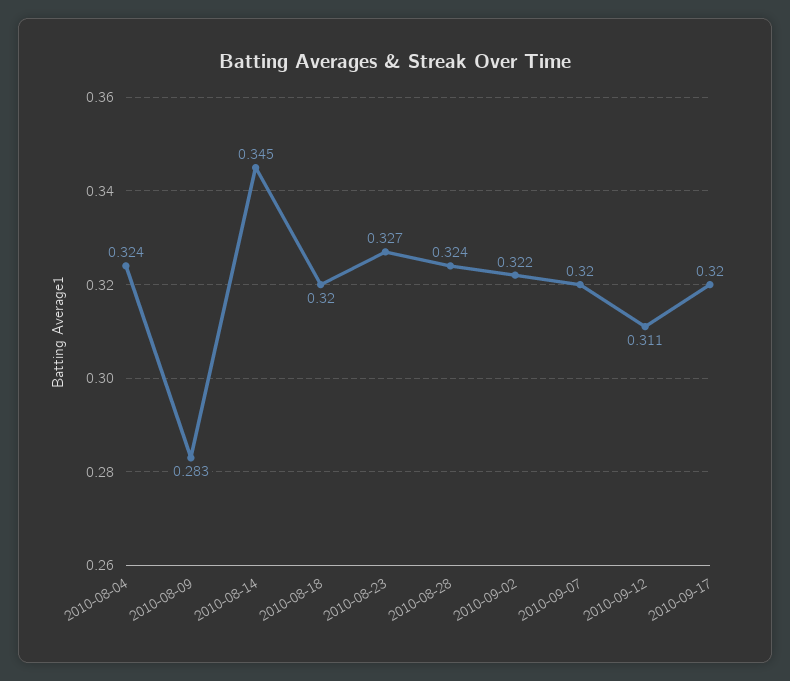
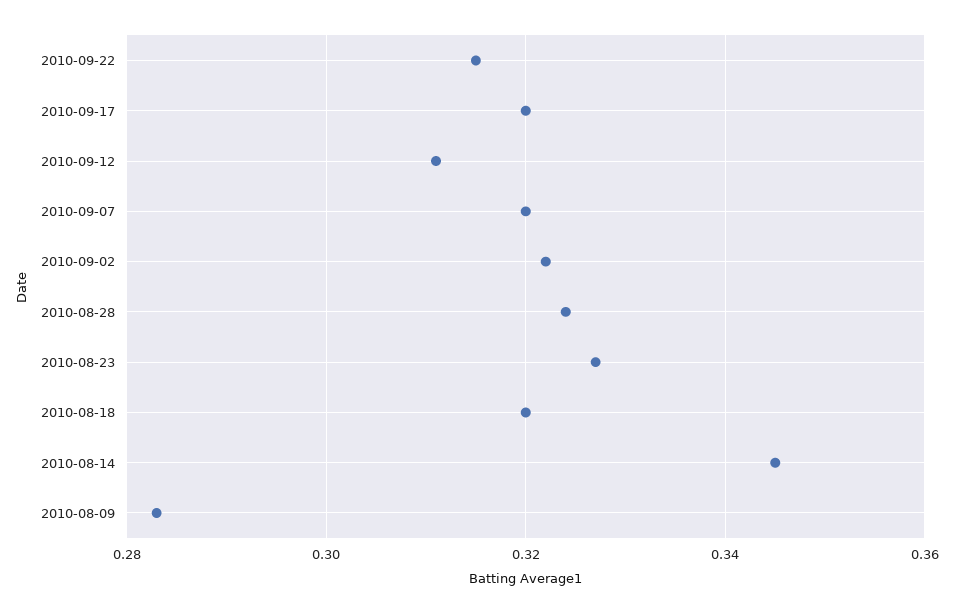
2010-08-04: 0.324 -> none
2010-09-22: none -> 0.315

